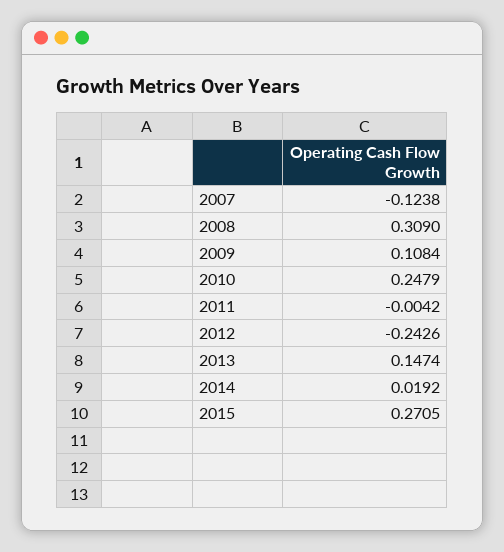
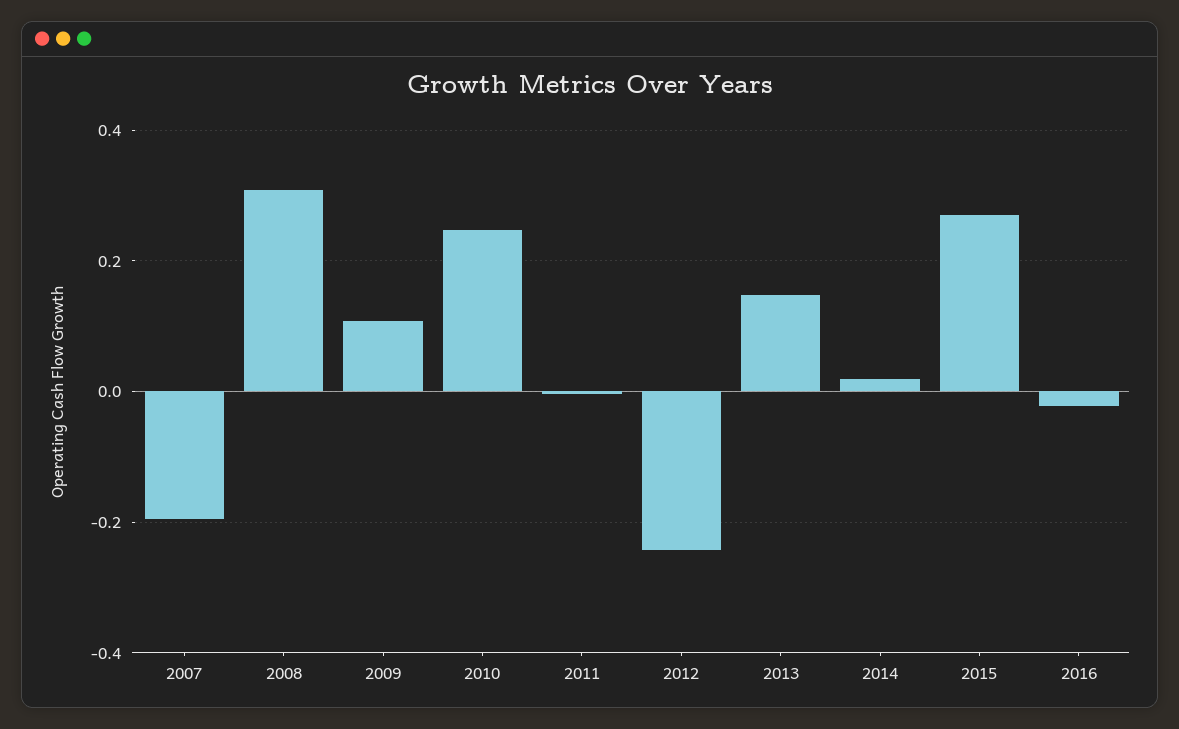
2007: -0.1238 -> -0.2
2016: none -> -0.02

